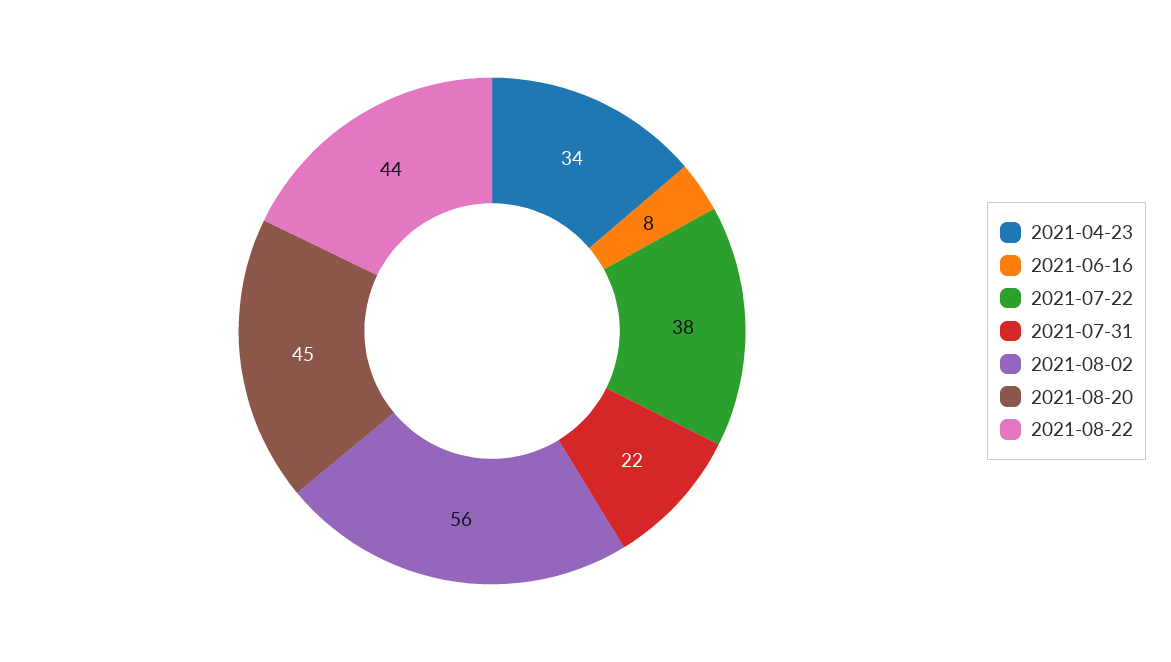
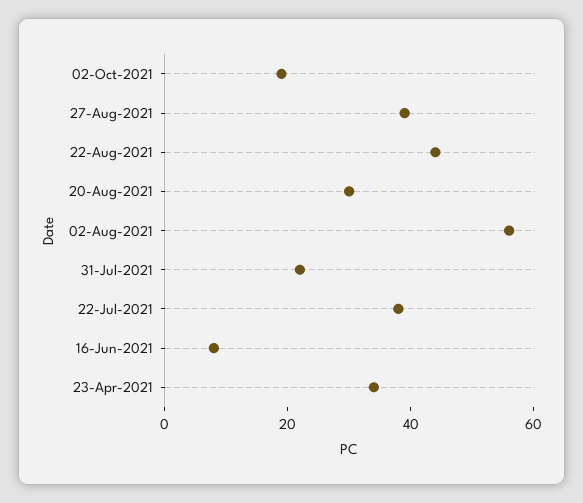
2021-08-20: 45 -> 30
02-Oct-2021: none -> 20
27-Aug-2021: none -> 40

